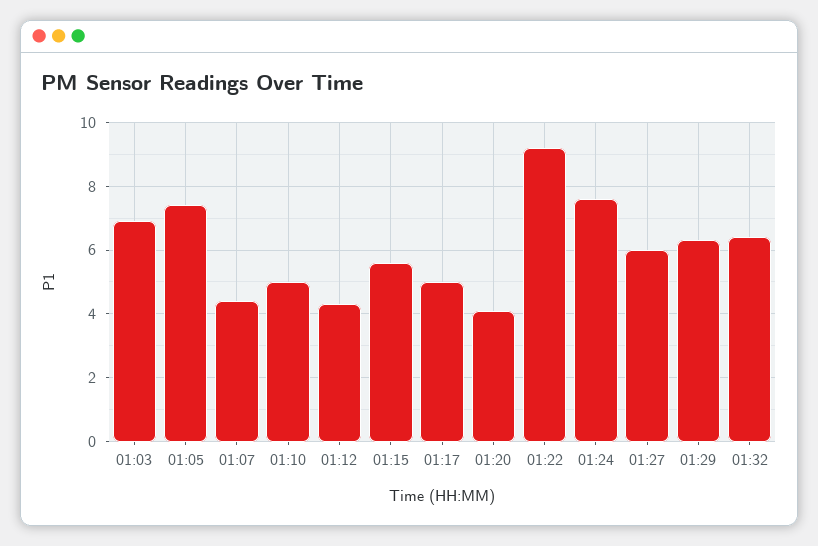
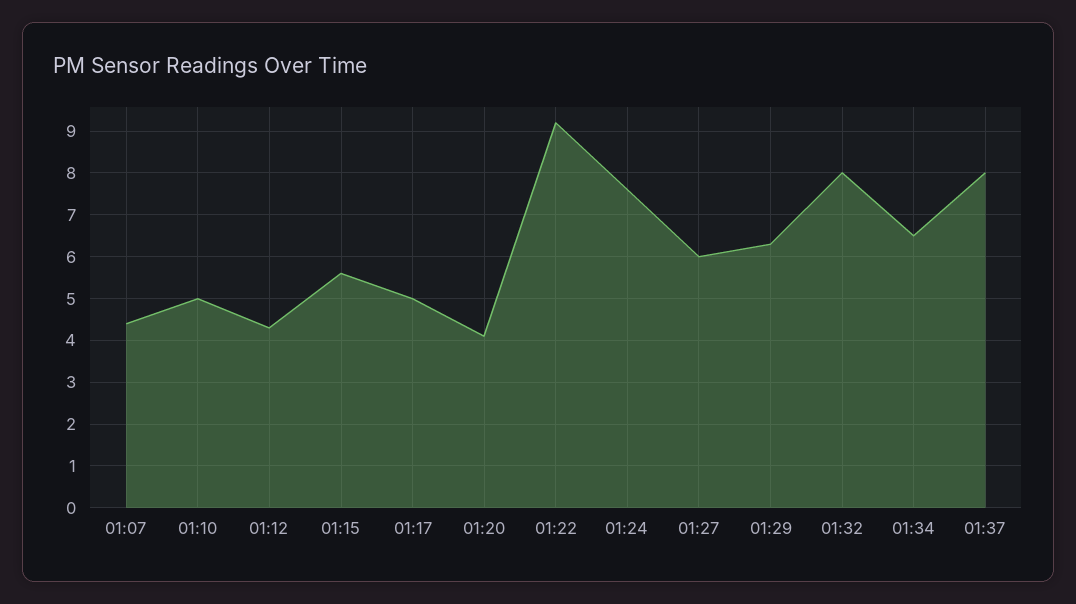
01:03: 7 -> none
01:05: 7.5 -> none
01:32: 6.5 -> 8
01:34: none -> 6.5
01:37: none -> 8

